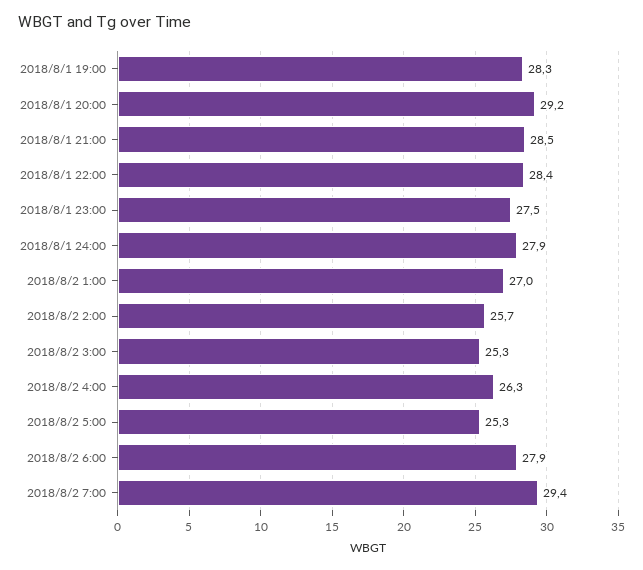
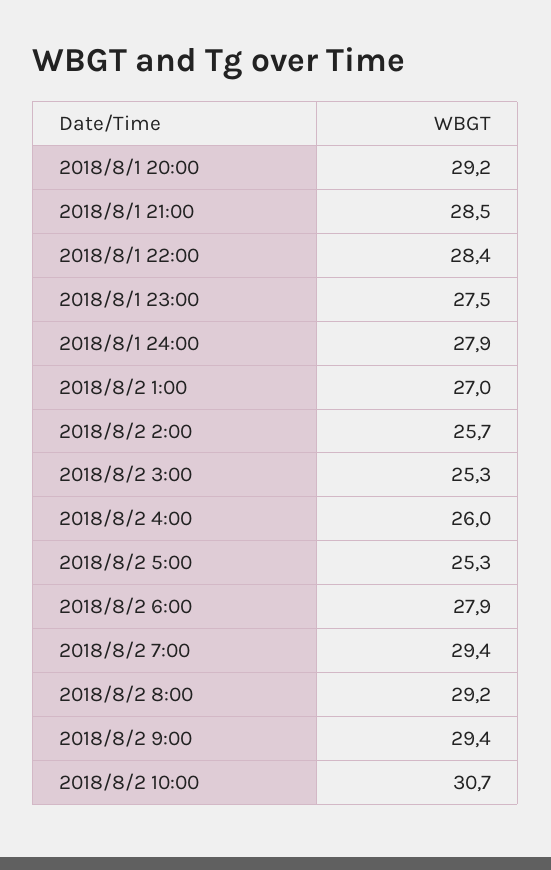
2018/8/1 19:00: 28.3 -> none
2018/8/2 4:00: 26.3 -> 26
2018/8/2 8:00: none -> 29.2
2018/8/2 9:00: none -> 29.4
2018/8/2 10:00: none -> 30.7

